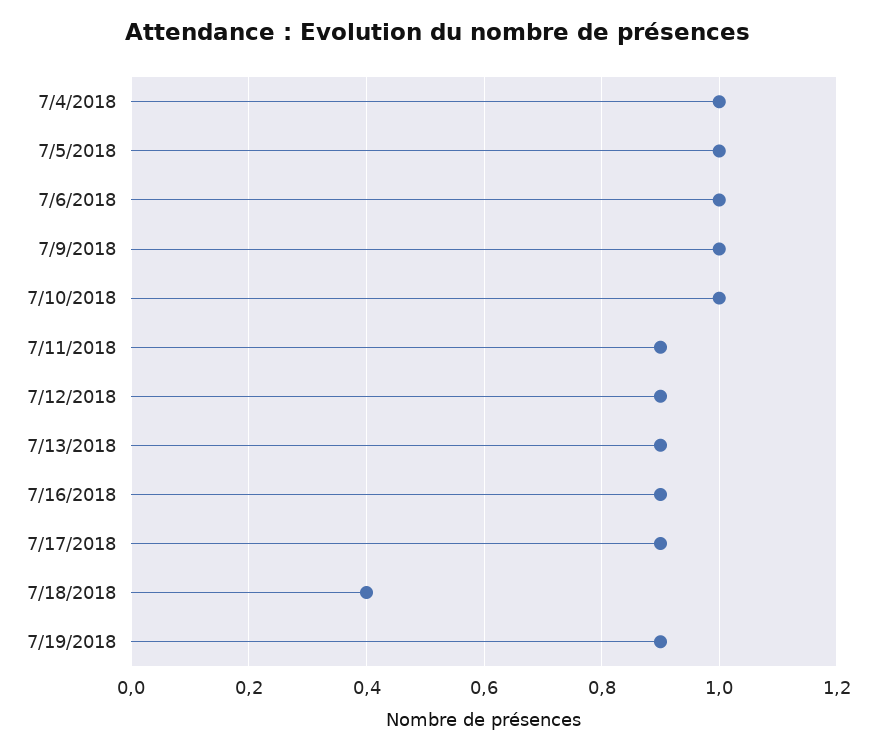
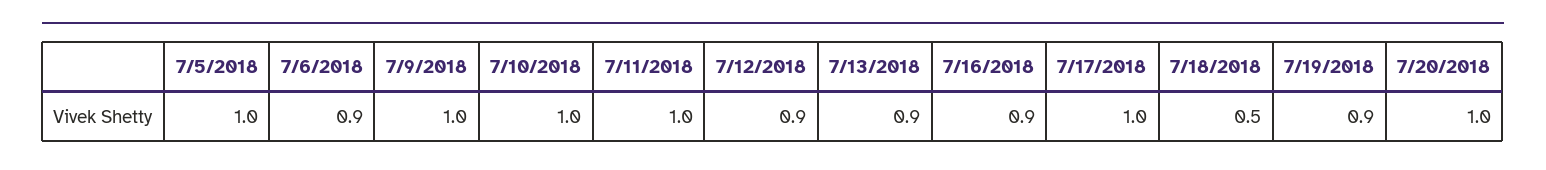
7/4/2018: 1 -> none
7/6/2018: 1 -> 0.9
7/11/2018: 0.9 -> 1
7/17/2018: 0.9 -> 1
7/18/2018: 0.4 -> 0.5
7/20/2018: none -> 1

